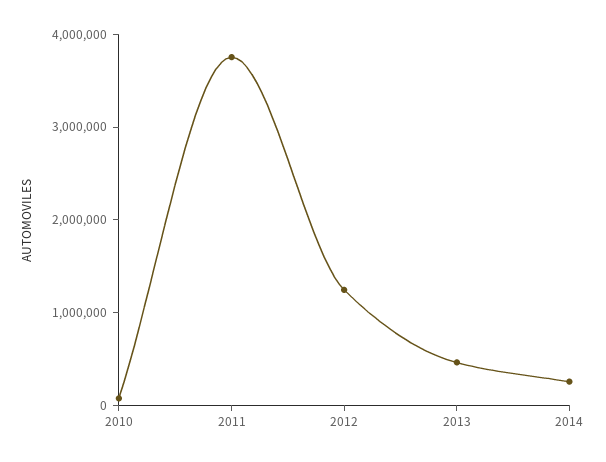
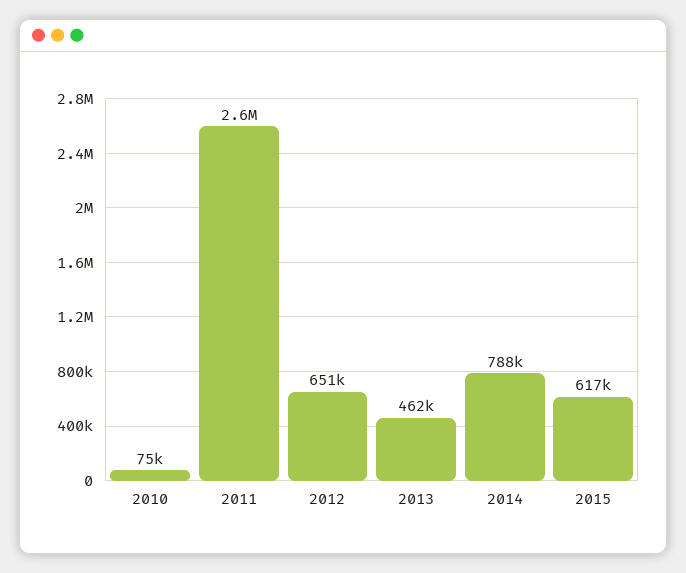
2011: 3800000 -> 2600000
2012: 1200000 -> 651000
2014: 200000 -> 788000
2015: none -> 617000

